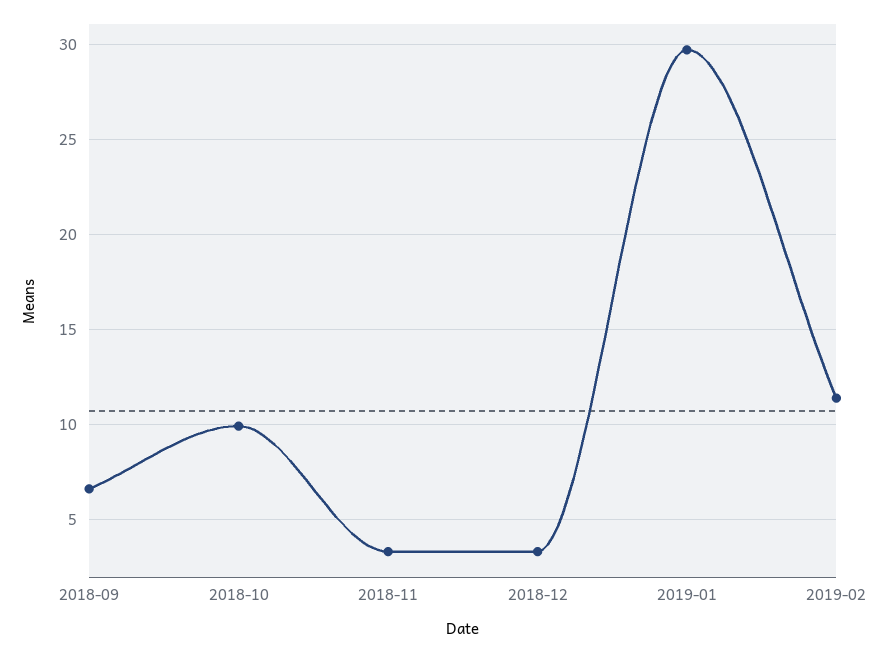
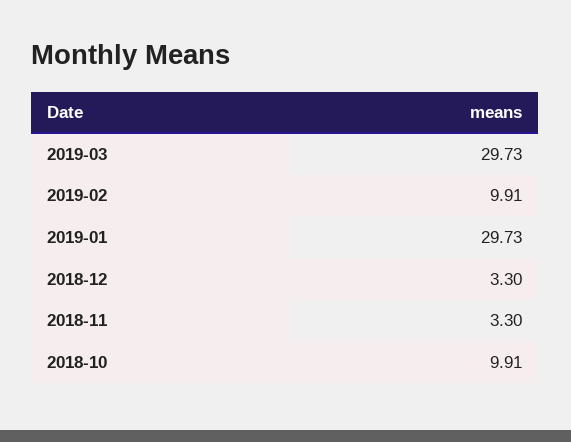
2018-09: 6.5 -> none
2019-02: 11.5 -> 9.91
2019-03: none -> 29.73

